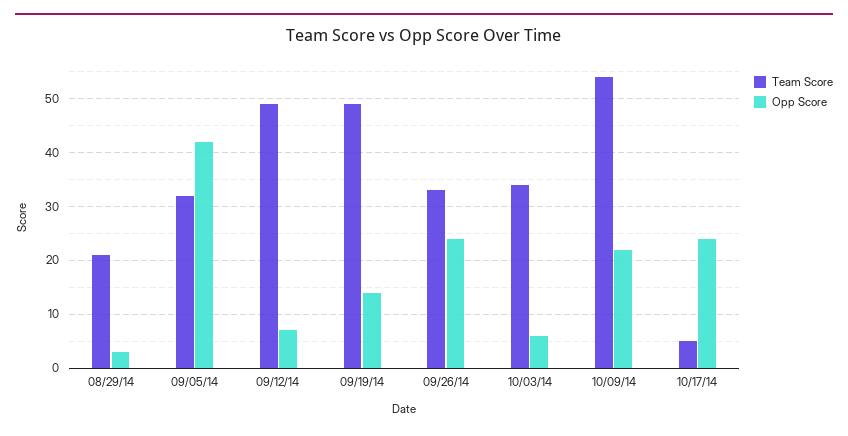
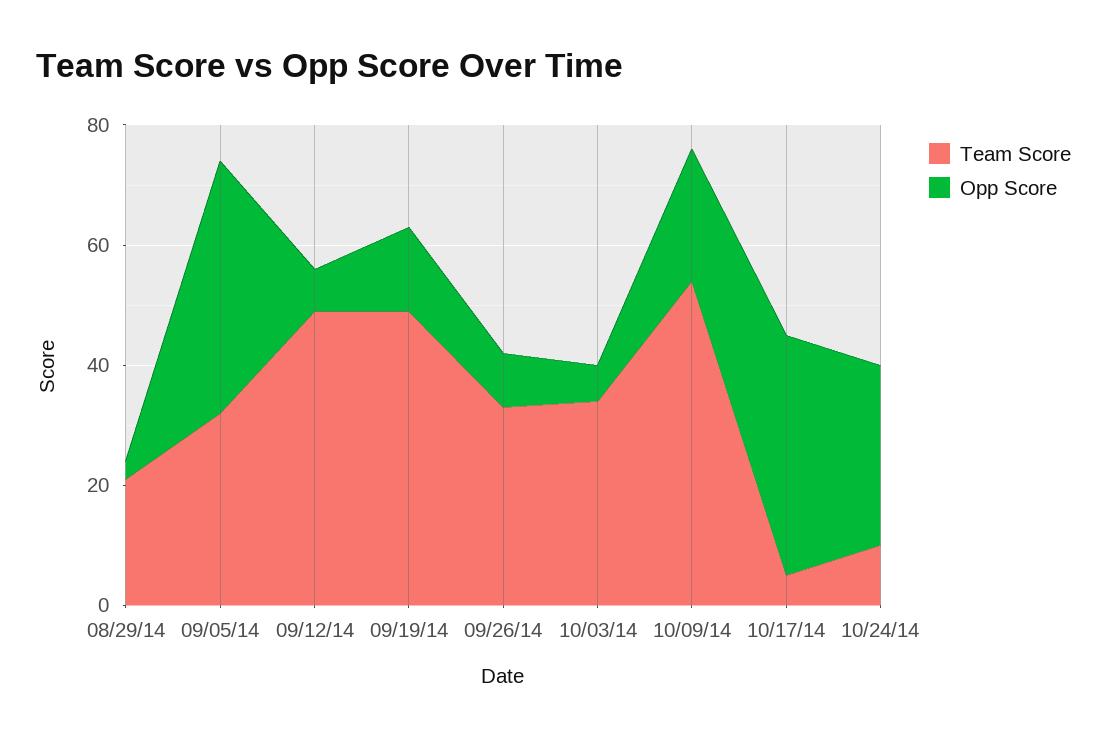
Opp Score, 09/26/14: 25 -> 10
Opp Score, 10/17/14: 25 -> 40
Team Score, 10/24/14: none -> 10
Opp Score, 10/24/14: none -> 30

